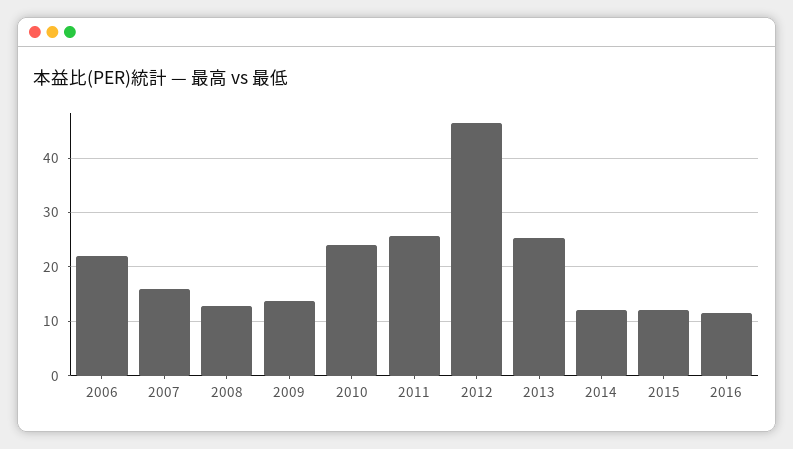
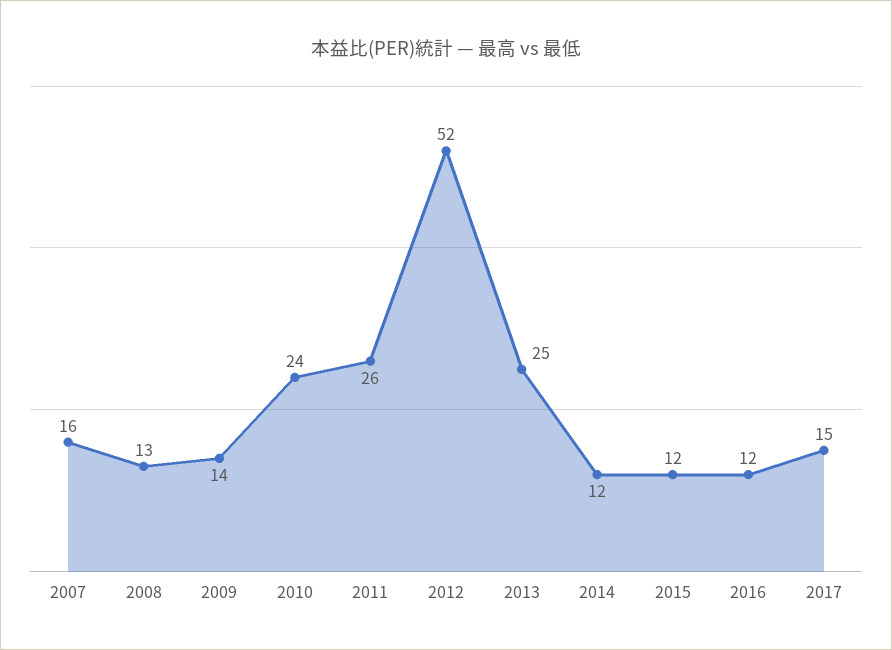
2006: 22 -> none
2012: 46 -> 52
2017: none -> 15

